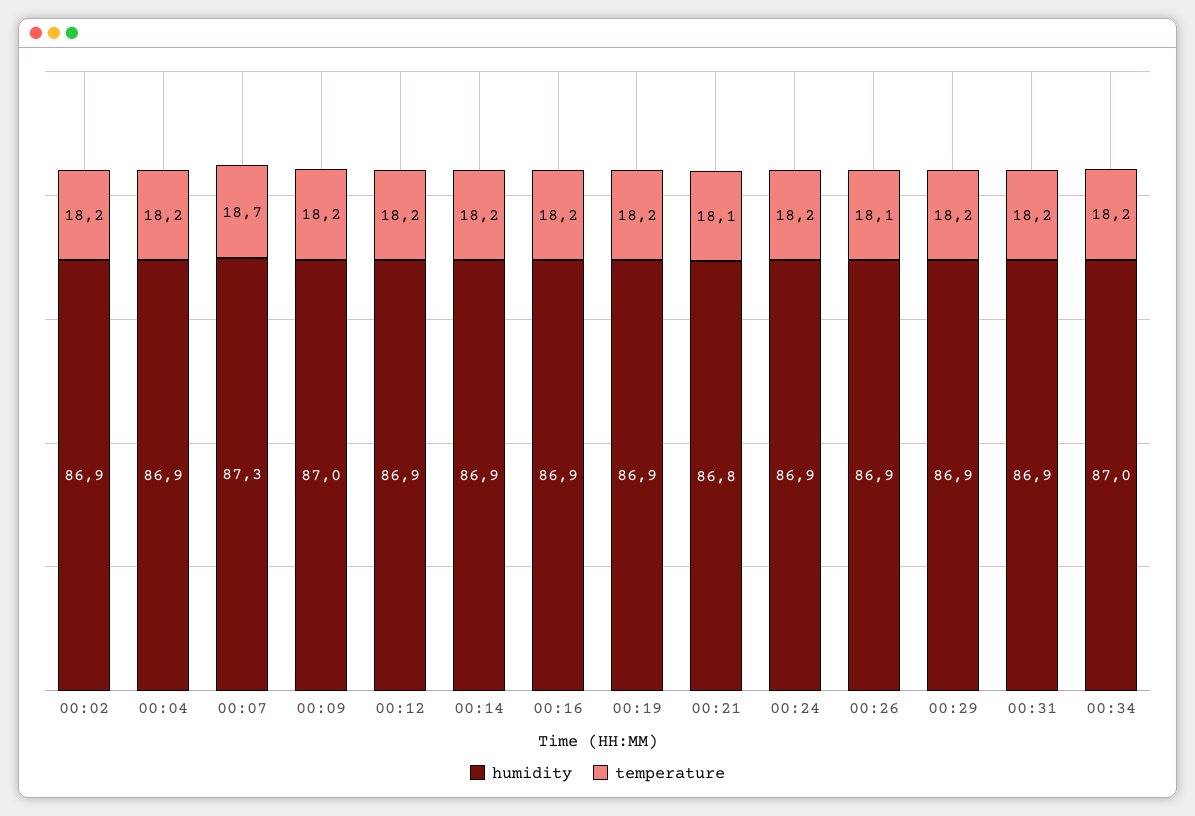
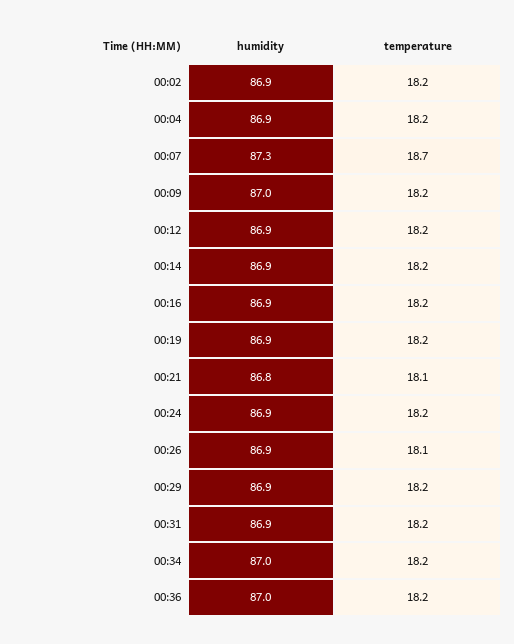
humidity, 00:36: none -> 87
temperature, 00:36: none -> 18.2

